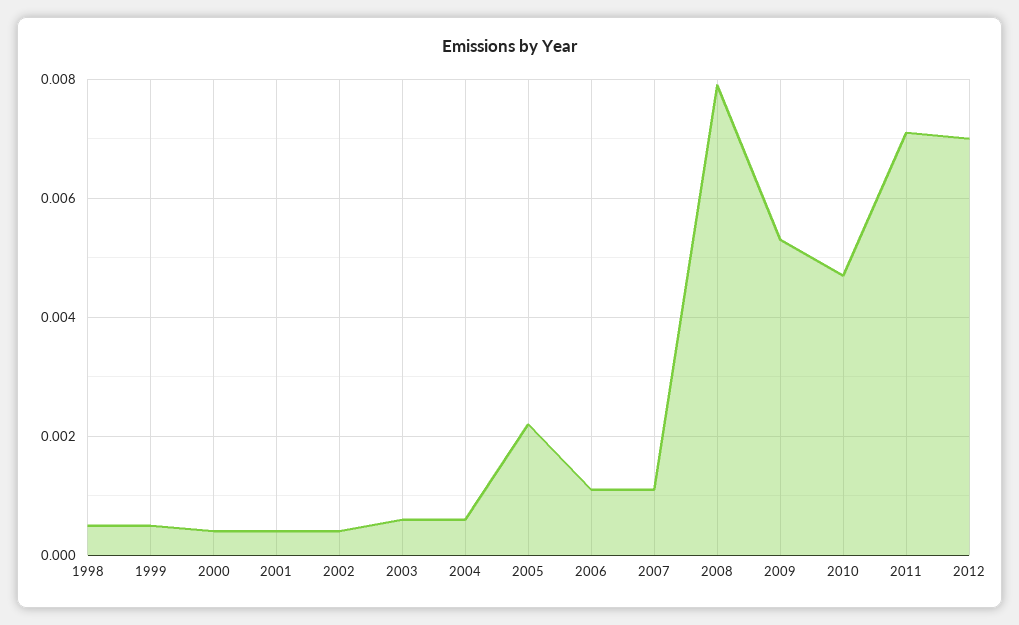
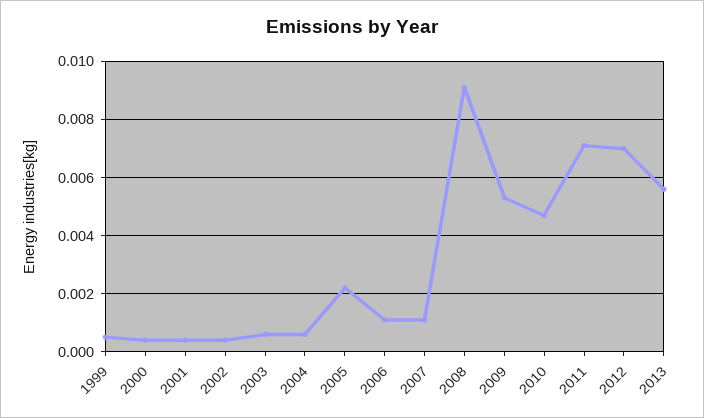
1998: 0.0005 -> none
2008: 0.008 -> 0.009
2013: none -> 0.0055

